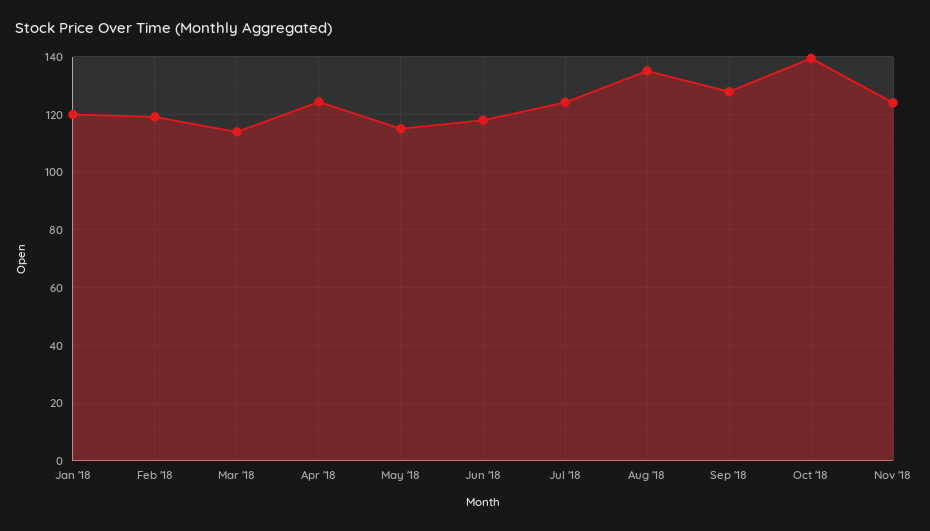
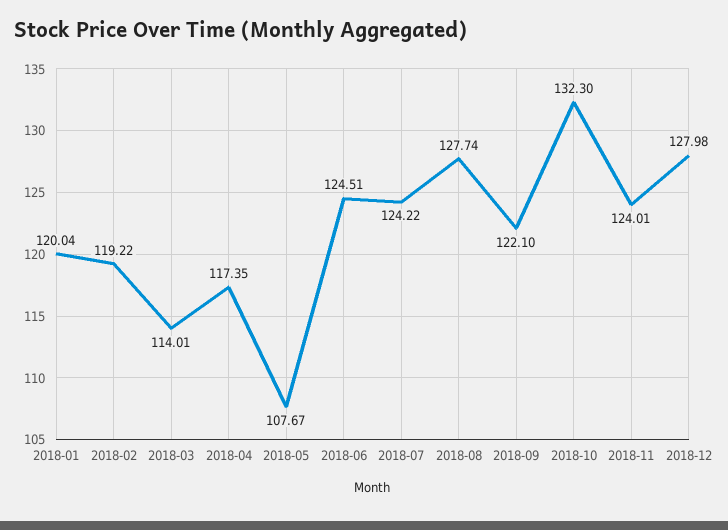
Apr '18: 125 -> 117.35
May '18: 115 -> 107.67
Jun '18: 117.5 -> 124.51
Aug '18: 135 -> 127.74
Sep '18: 127.5 -> 122.1
Oct '18: 140 -> 132.3
2018-12: none -> 127.98

